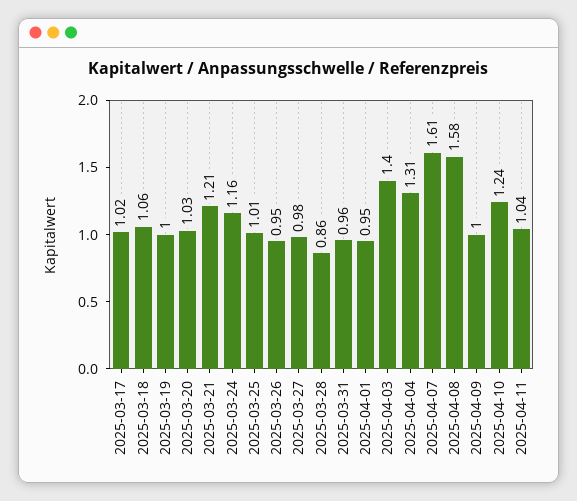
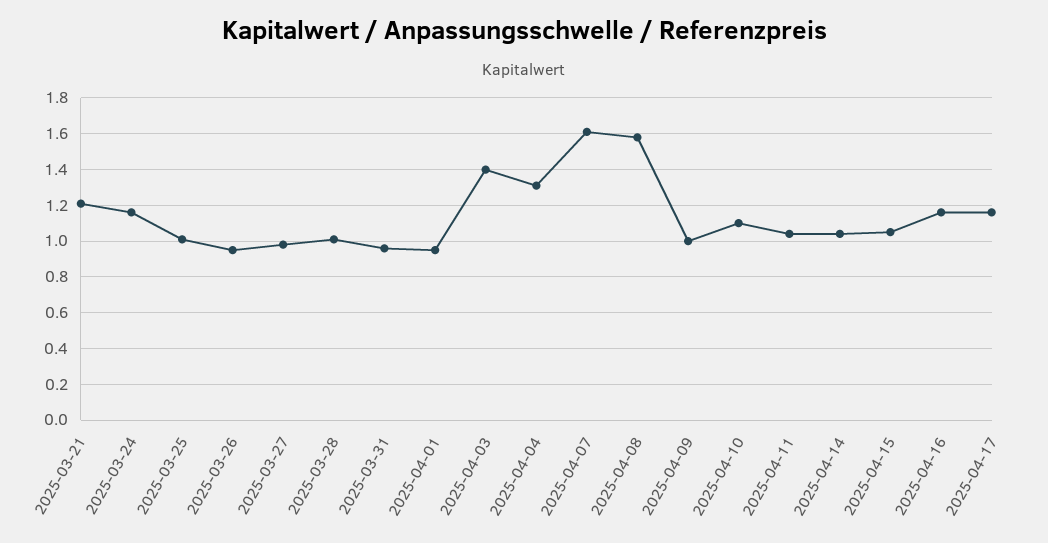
2025-03-17: 1.02 -> none
2025-03-18: 1.06 -> none
2025-03-19: 1 -> none
2025-03-20: 1.03 -> none
2025-03-28: 0.86 -> 1
2025-04-10: 1.24 -> 1.1
2025-04-14: none -> 1.05
2025-04-15: none -> 1.05
2025-04-16: none -> 1.15
2025-04-17: none -> 1.15

